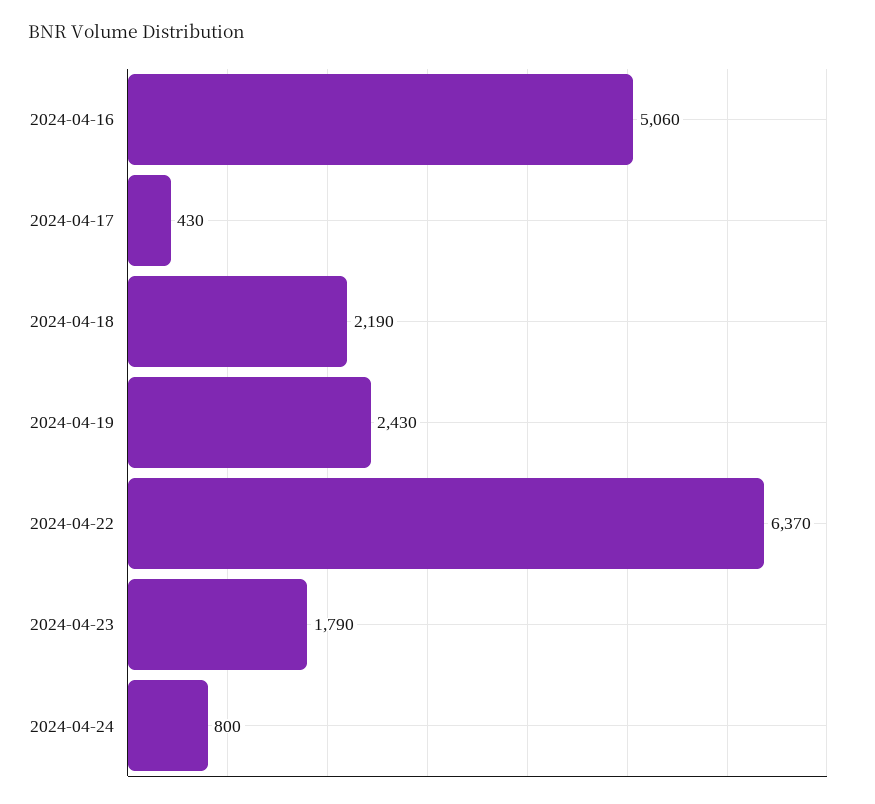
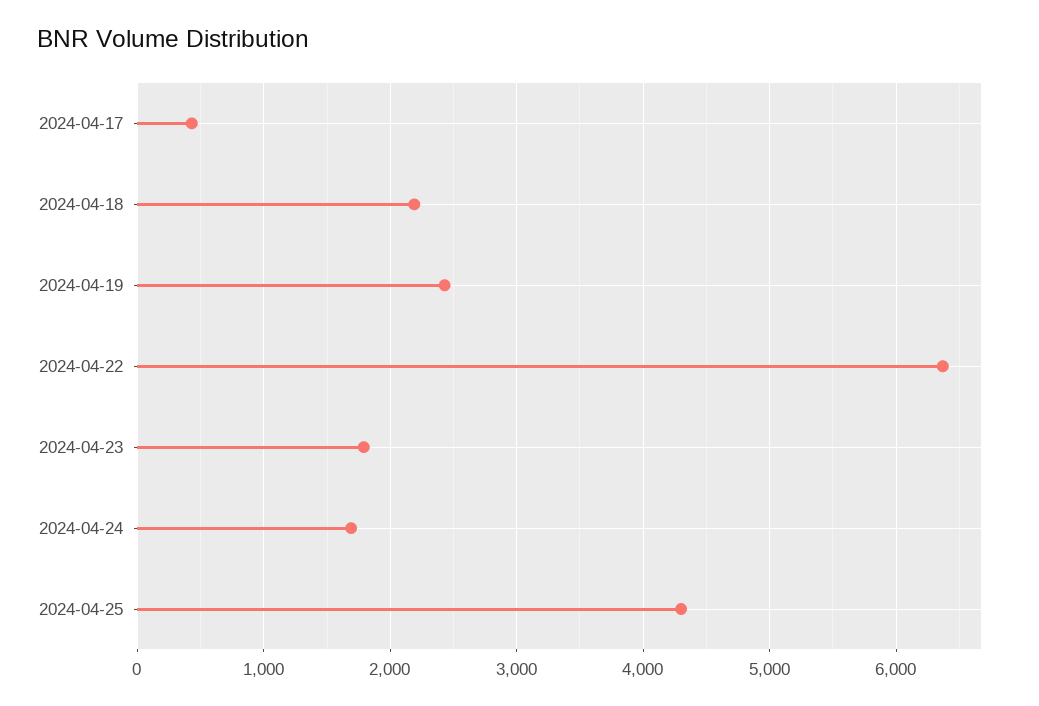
2024-04-16: 5060 -> none
2024-04-24: 800 -> 1700
2024-04-25: none -> 4300

